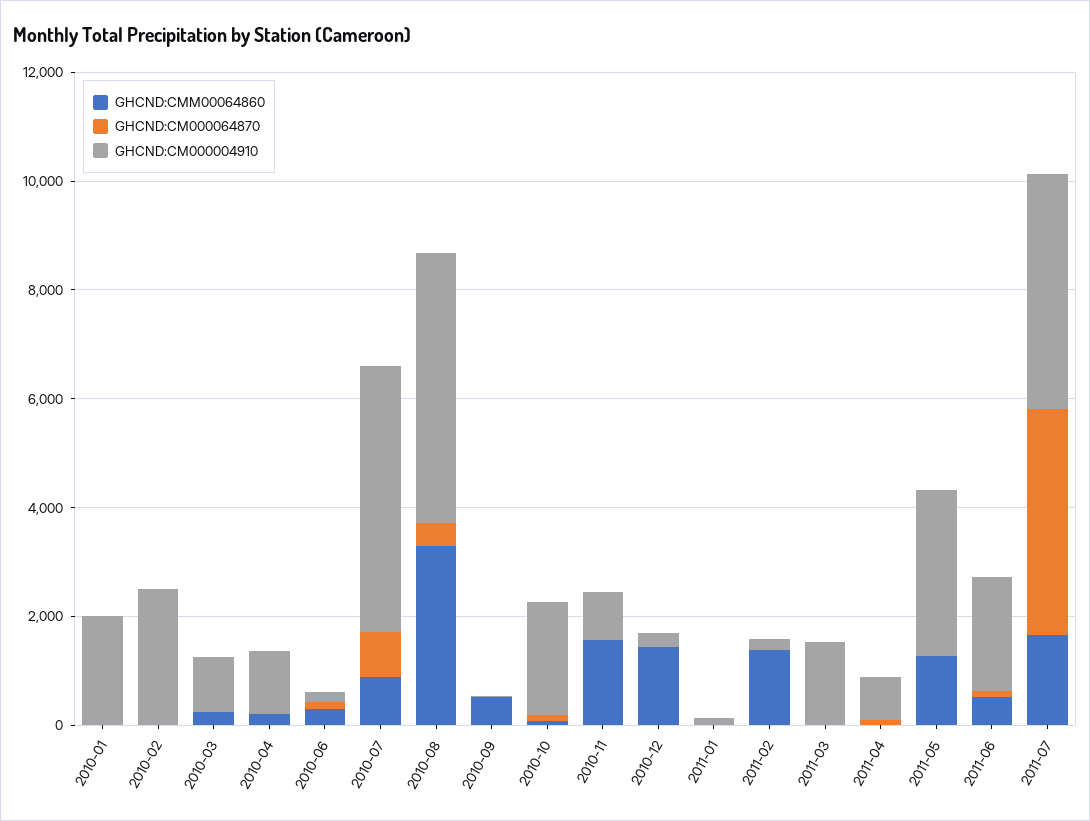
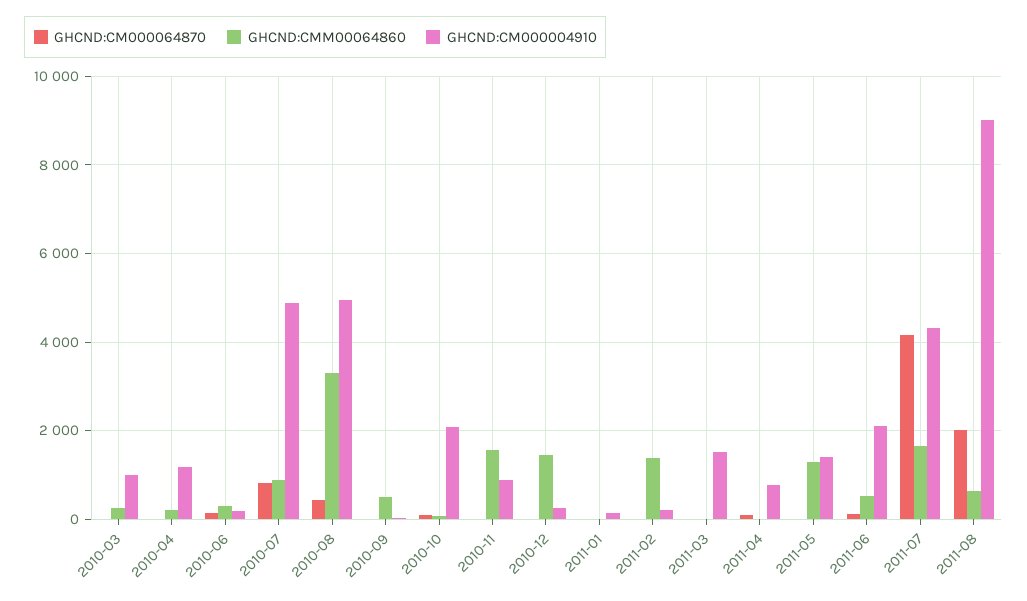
GHCND:CMM00064860, 2010-01: 0 -> none
GHCND:CM000064870, 2010-01: 0 -> none
GHCND:CM000004910, 2010-01: 2000 -> none
GHCND:CMM00064860, 2010-02: 0 -> none
GHCND:CM000064870, 2010-02: 0 -> none
GHCND:CM000004910, 2010-02: 2500 -> none
GHCND:CM000004910, 2011-05: 3000 -> 1400
GHCND:CM000064870, 2011-08: none -> 2000
GHCND:CMM00064860, 2011-08: none -> 600
GHCND:CM000004910, 2011-08: none -> 9000

